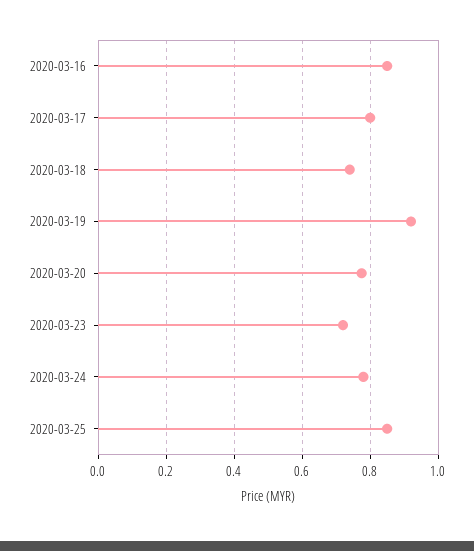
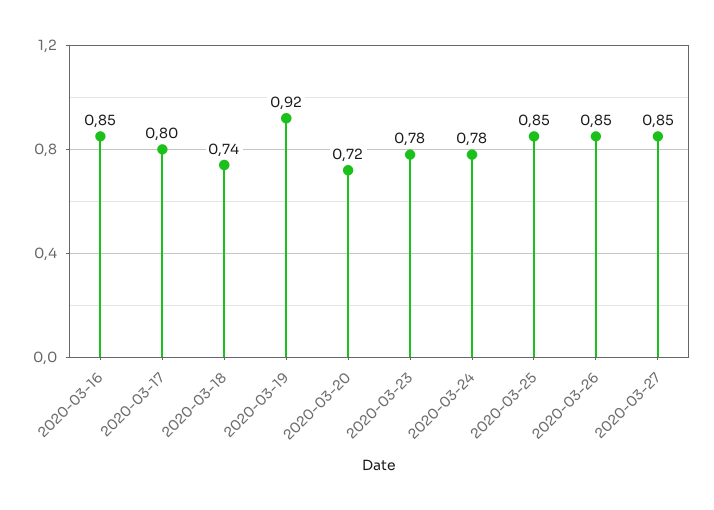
2020-03-20: 0.78 -> 0.72
2020-03-23: 0.72 -> 0.78
2020-03-26: none -> 0.85
2020-03-27: none -> 0.85

